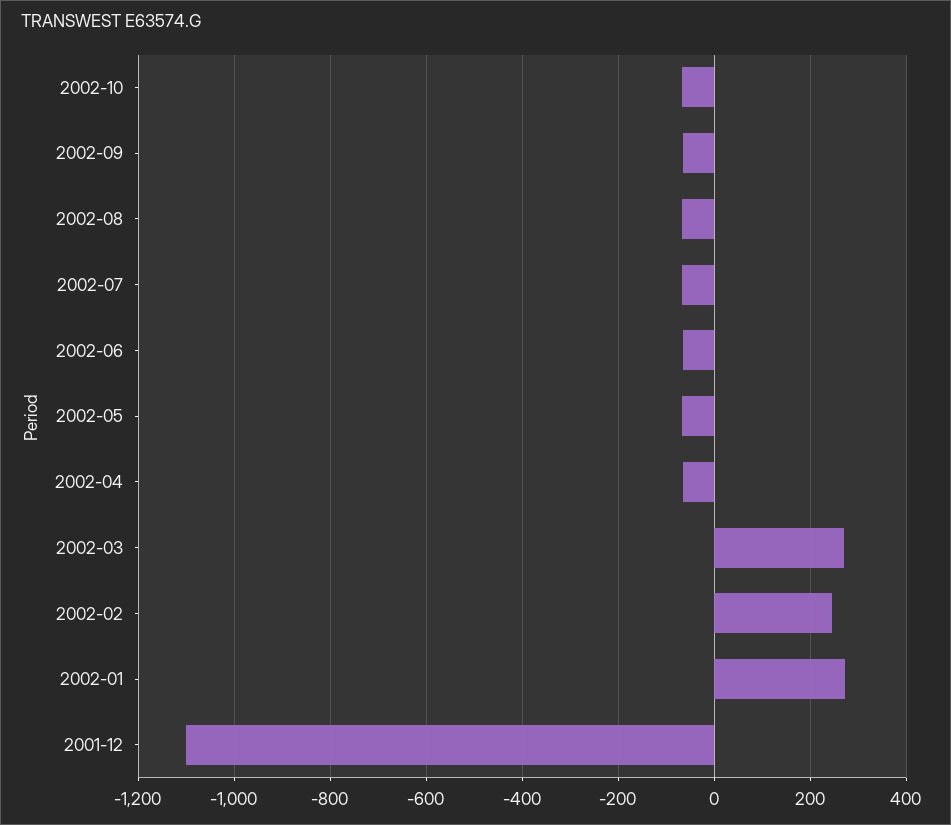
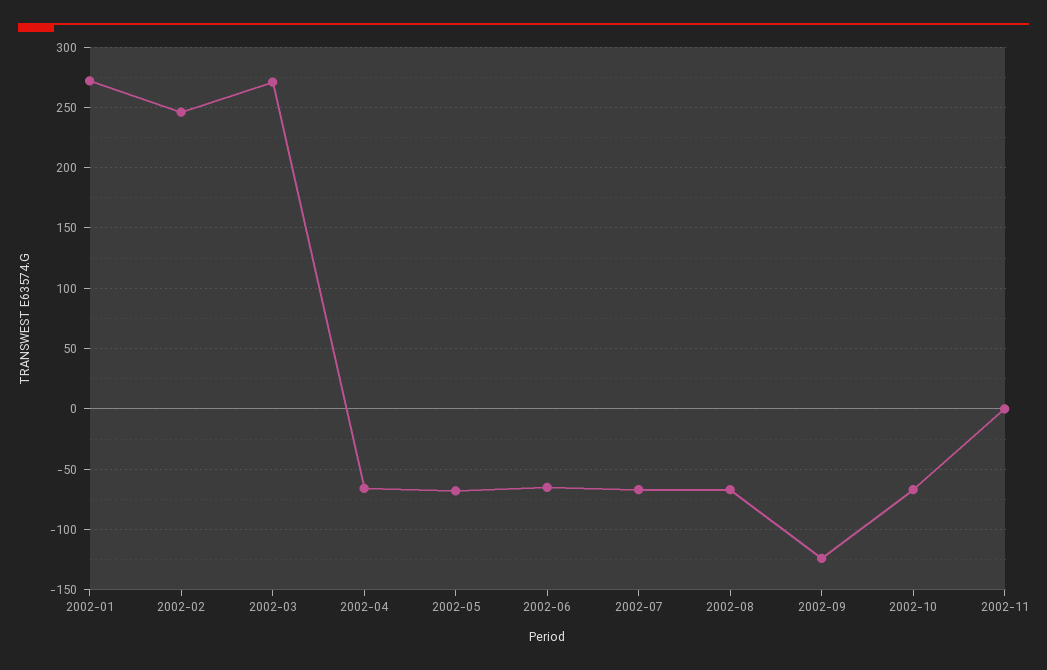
2002-09: -60 -> -125
2001-12: -1100 -> none
2002-11: none -> 0

